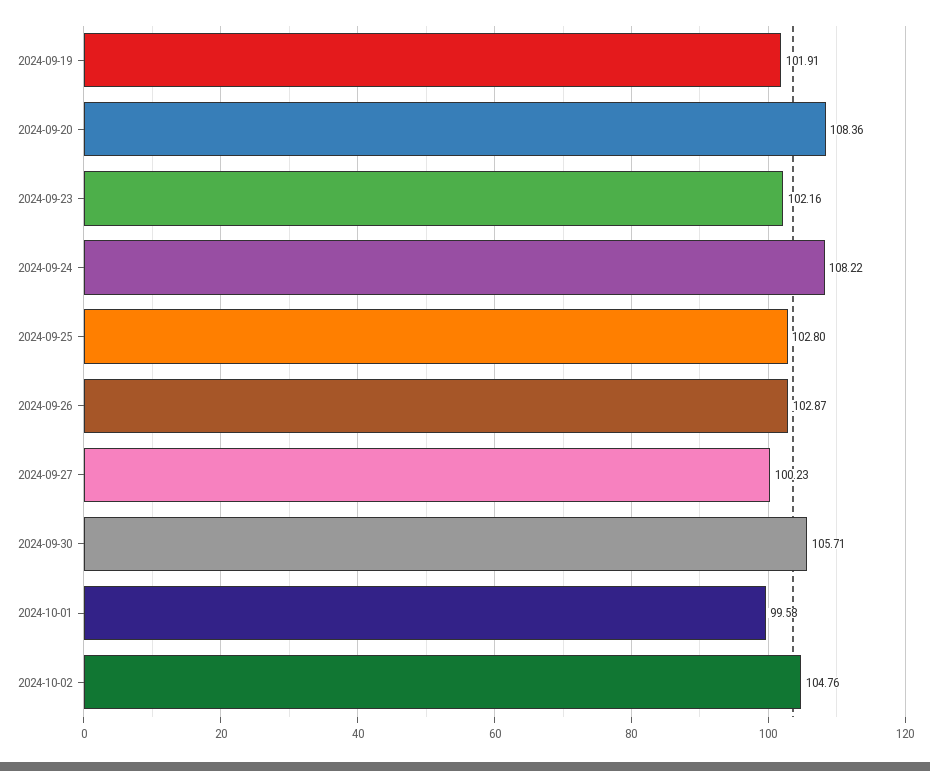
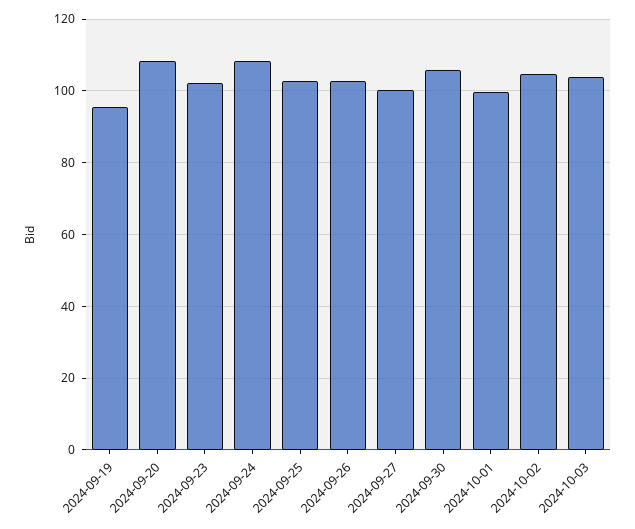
2024-09-19: 101.91 -> 96
2024-10-03: none -> 104

